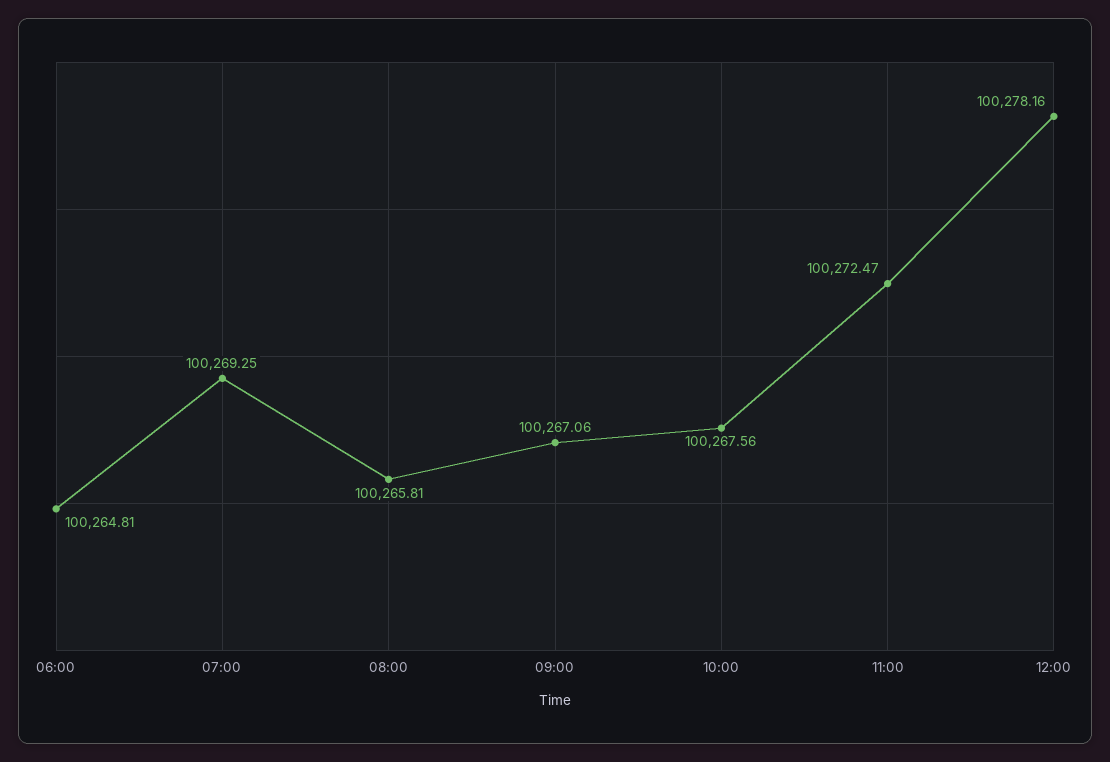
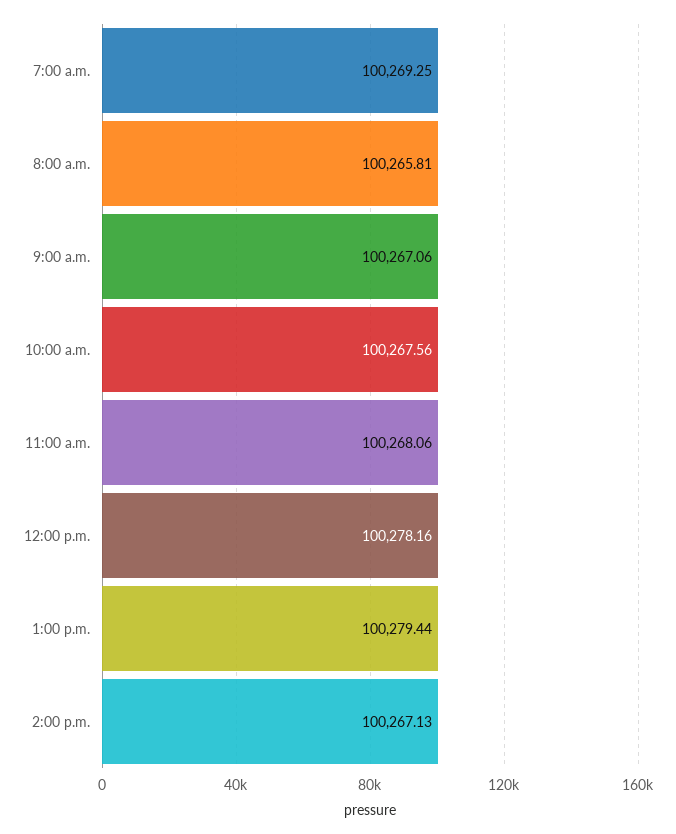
06:00: 100264.81 -> none
11:00: 100272.47 -> 100268.06
1:00 p.m.: none -> 100279.44
2:00 p.m.: none -> 100267.13

